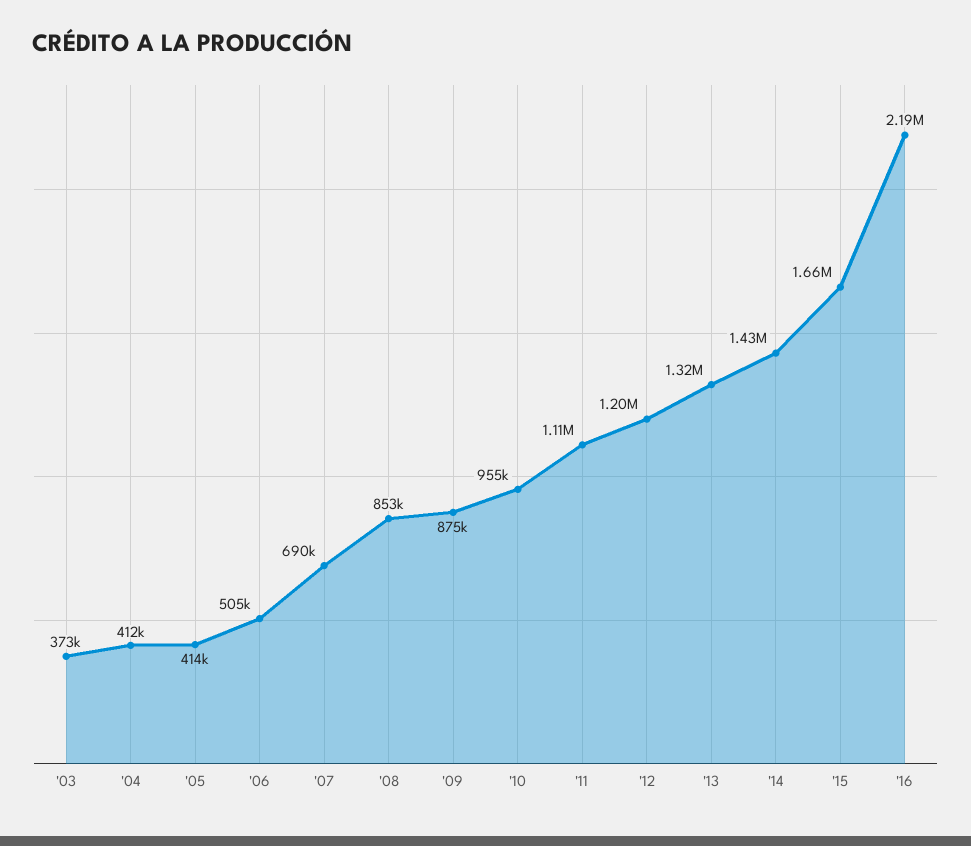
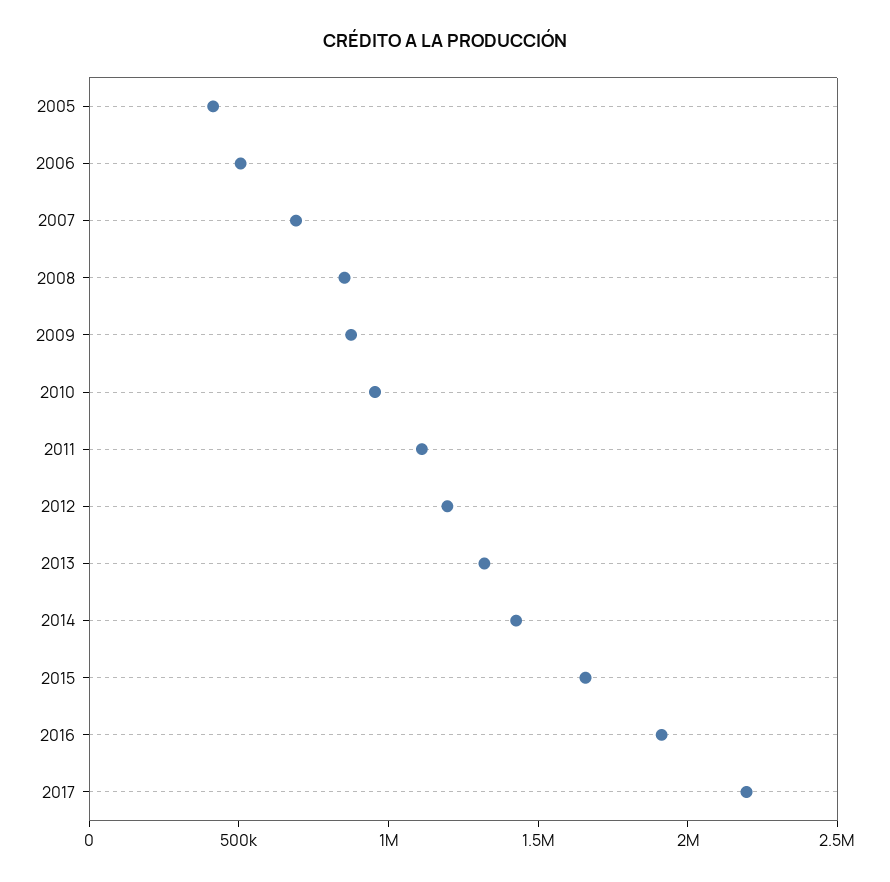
'03: 373000 -> none
'04: 412000 -> none
'16: 2190000 -> 1900000
2017: none -> 2200000

